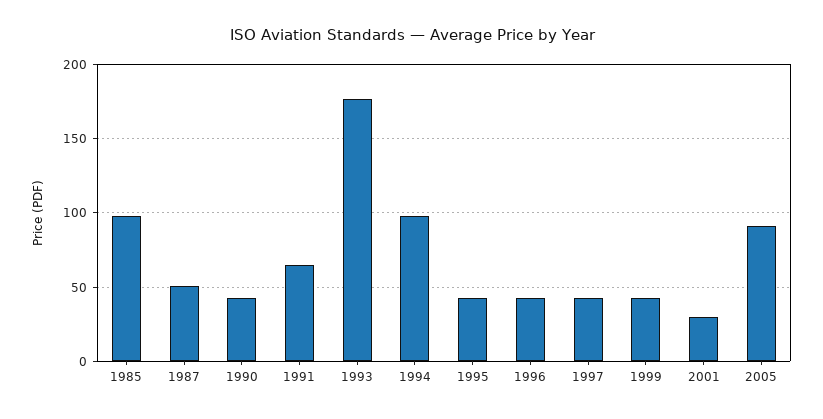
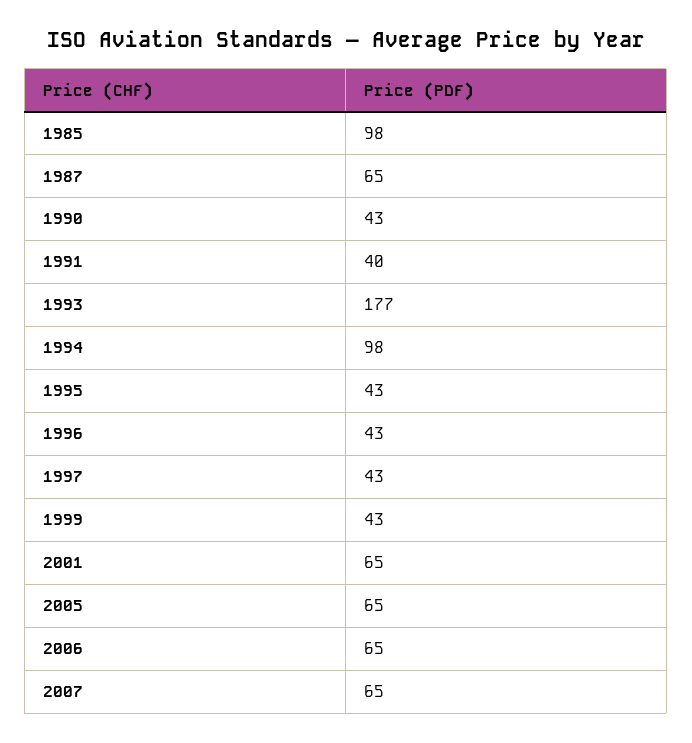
1987: 50 -> 65
1991: 65 -> 40
2001: 30 -> 65
2005: 90 -> 65
2006: none -> 65
2007: none -> 65

